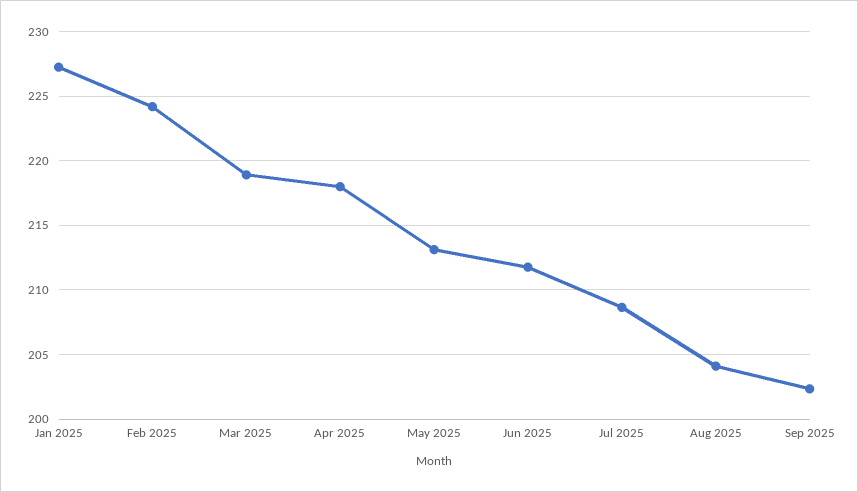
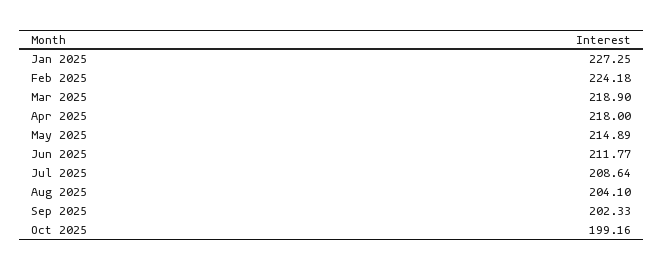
May 2025: 213 -> 214.89
Oct 2025: none -> 199.16

